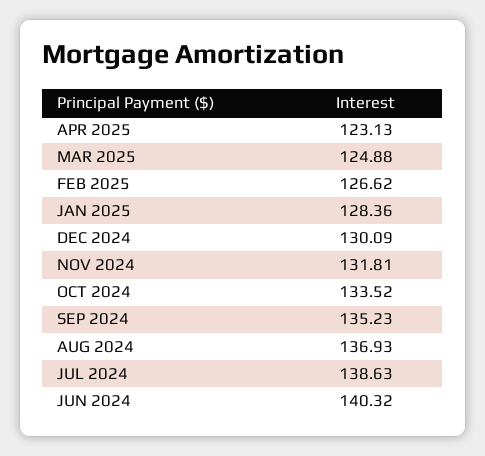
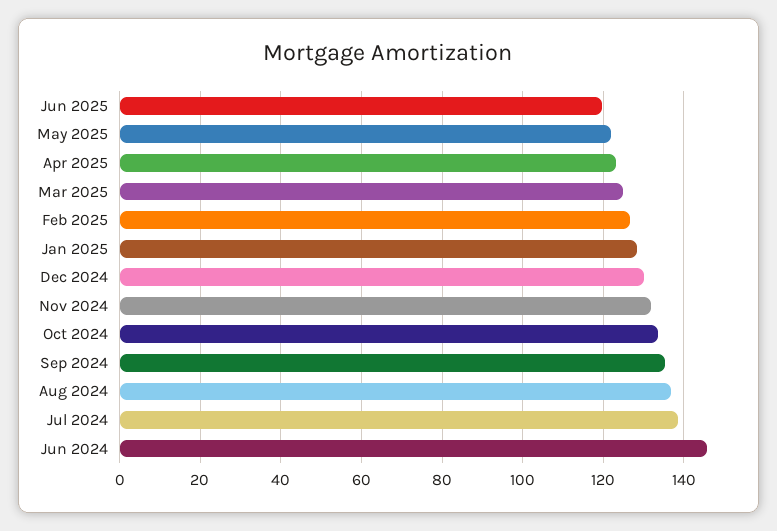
JUN 2024: 140.32 -> 146
Jun 2025: none -> 120
May 2025: none -> 122

